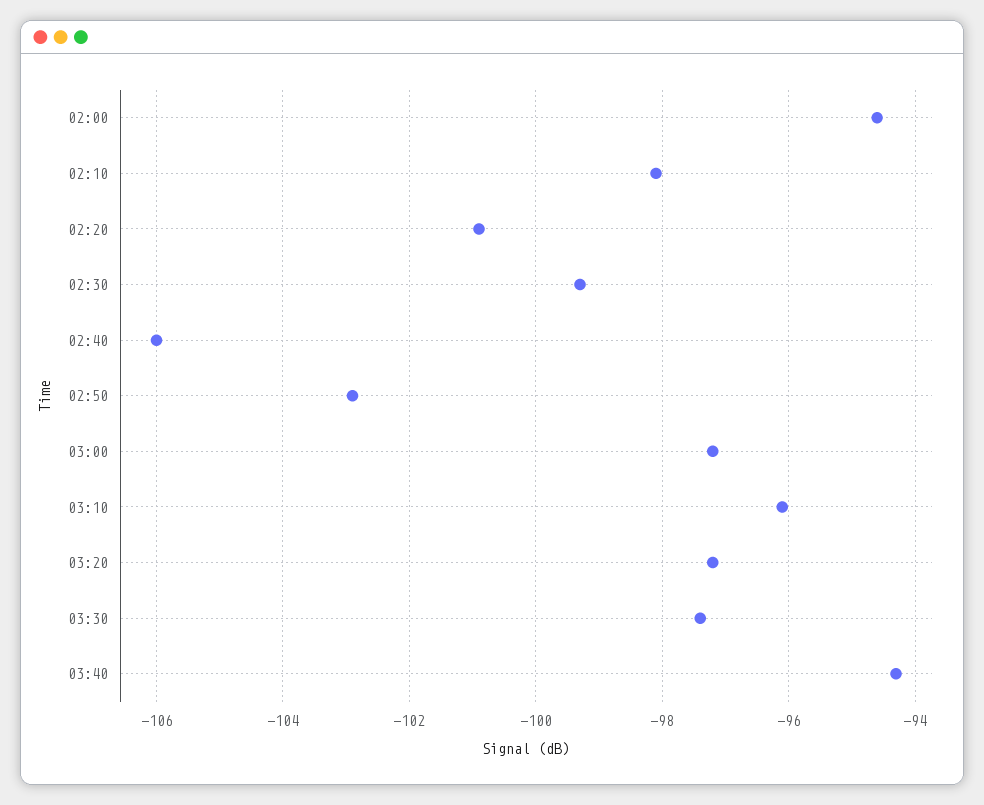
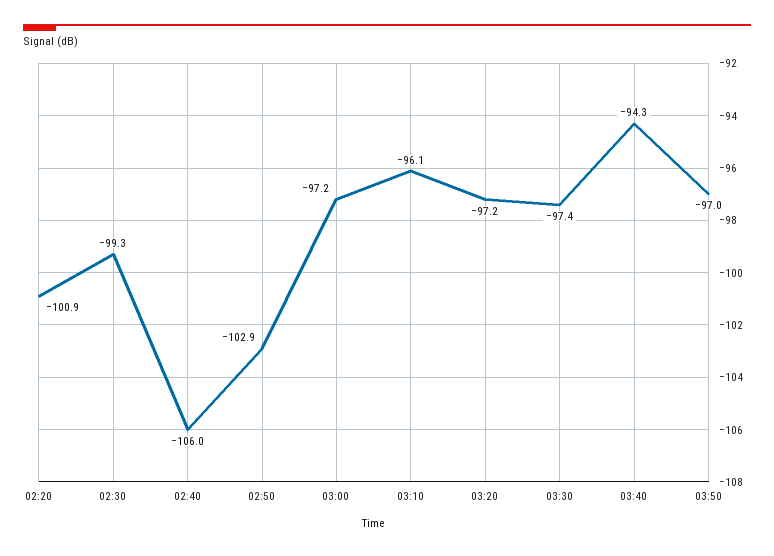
02:00: -94.5 -> none
02:10: -98 -> none
03:50: none -> -97

